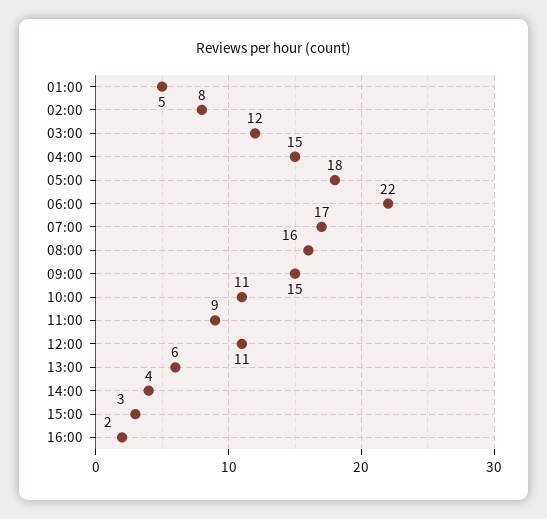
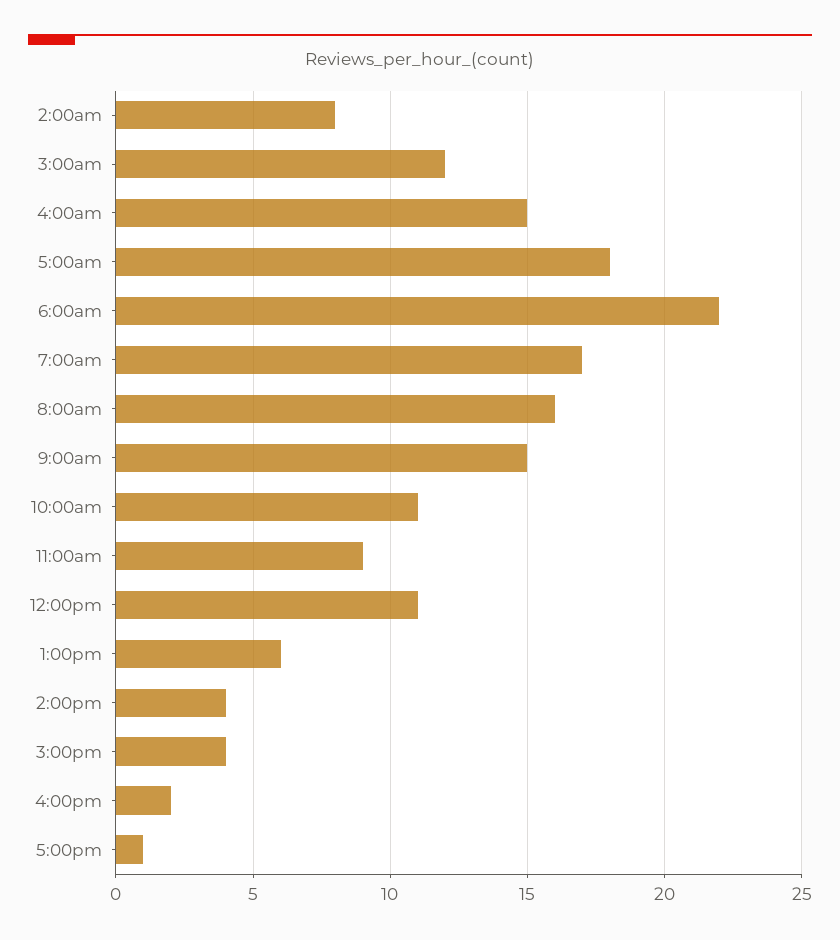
01:00: 5 -> none
15:00: 3 -> 4
5:00pm: none -> 1

